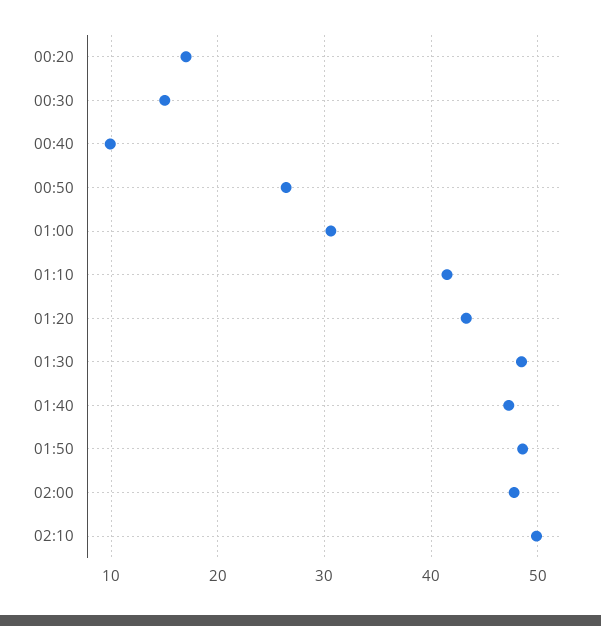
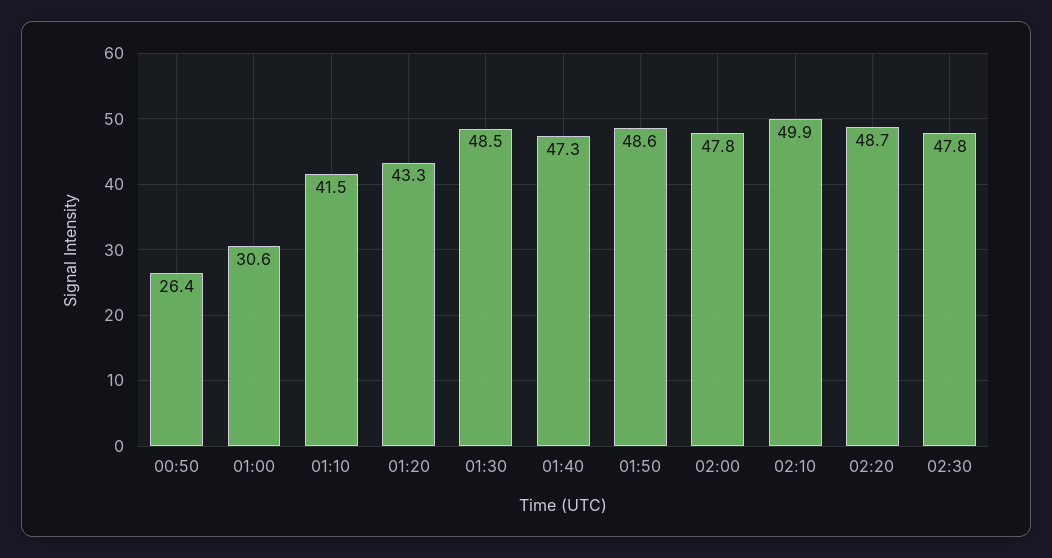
00:20: 17 -> none
00:30: 15 -> none
00:40: 10 -> none
02:20: none -> 48.7
02:30: none -> 47.8

